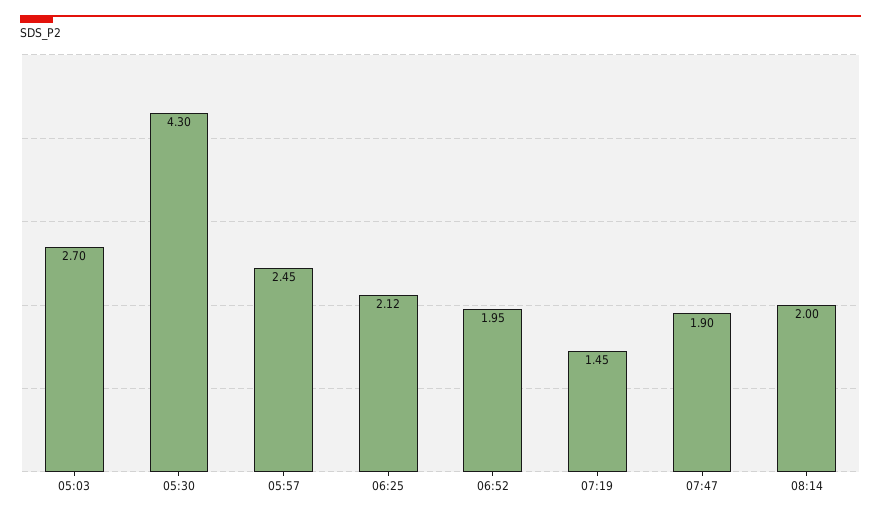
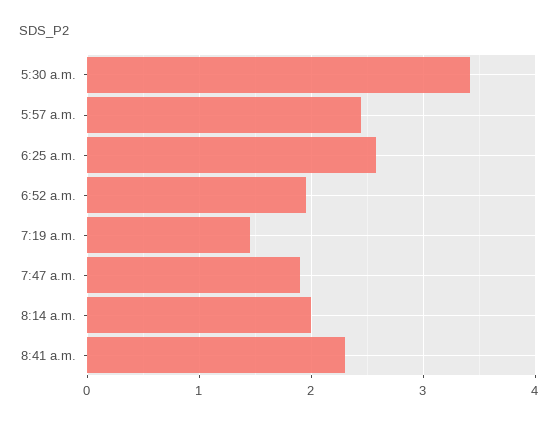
05:03: 2.7 -> none
05:30: 4.3 -> 3.4
06:25: 2.12 -> 2.6
8:41 a.m.: none -> 2.3

